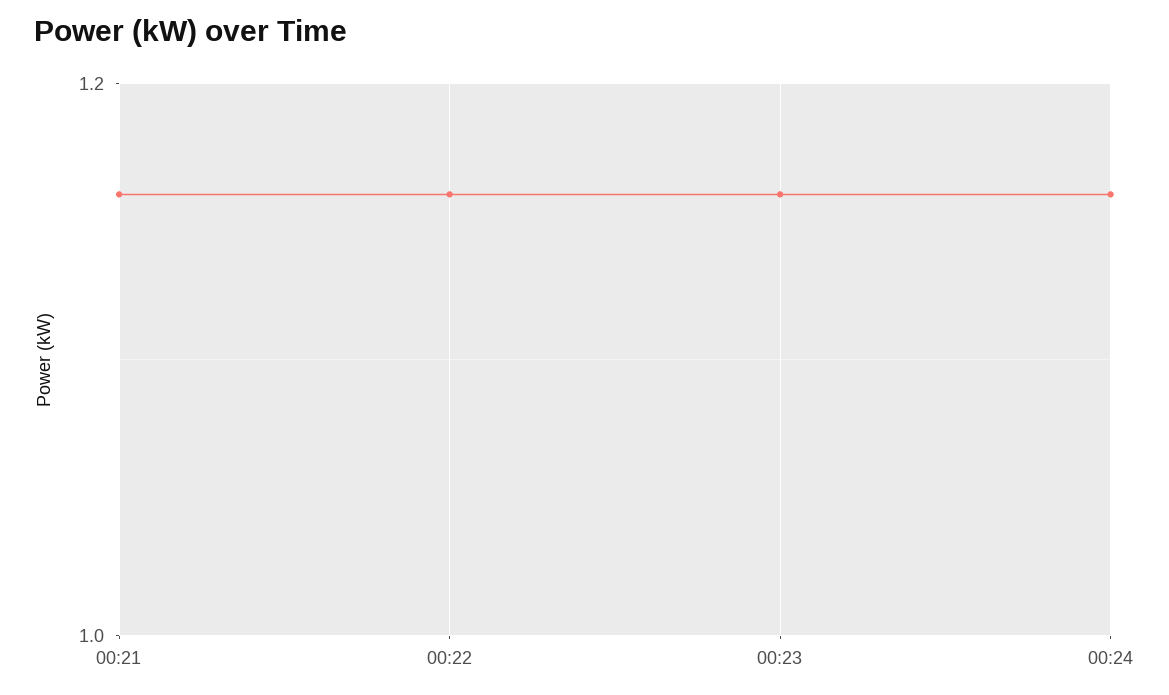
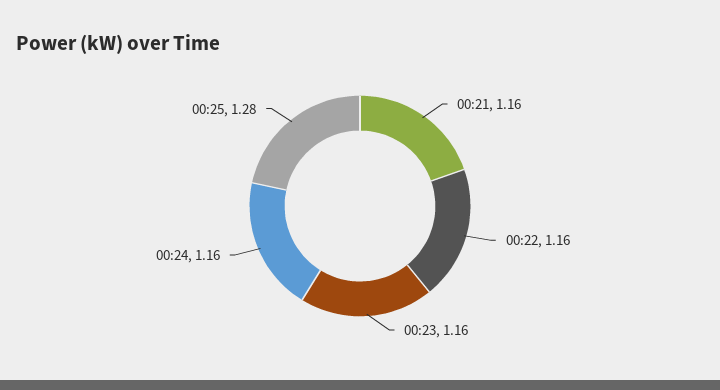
00:25: none -> 1.28

